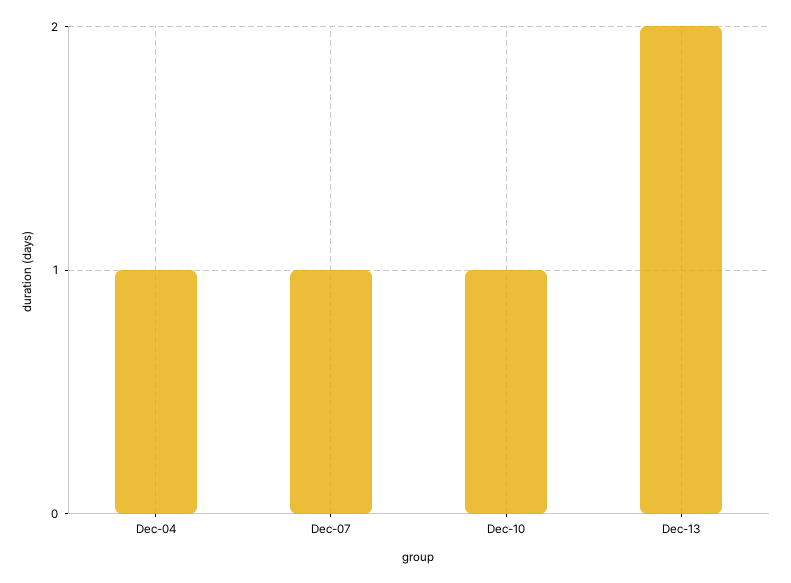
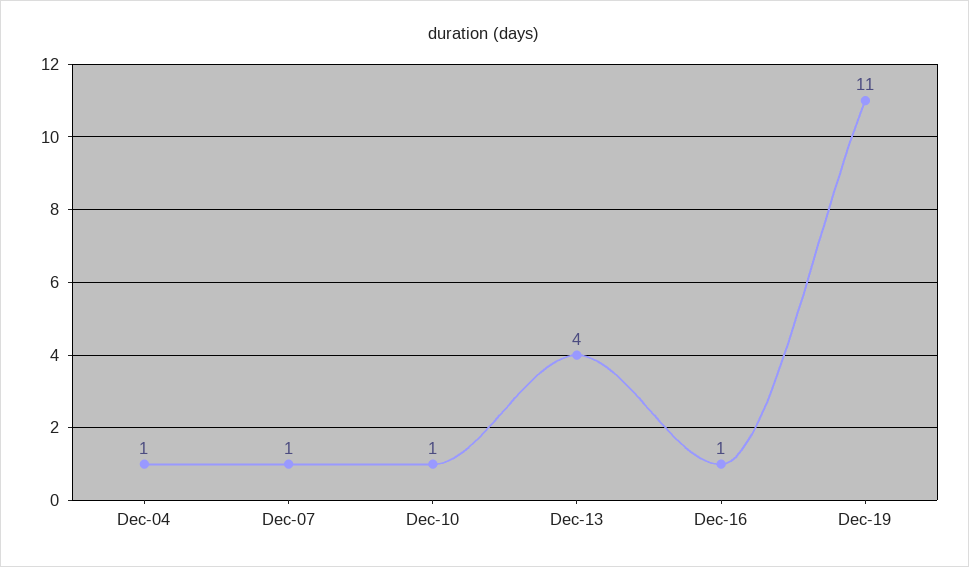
Dec-13: 2 -> 4
Dec-16: none -> 1
Dec-19: none -> 11

